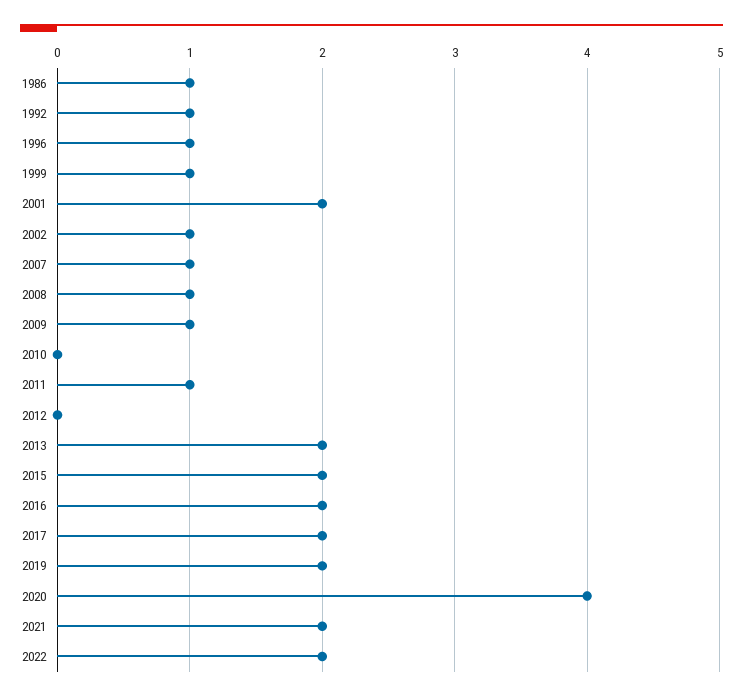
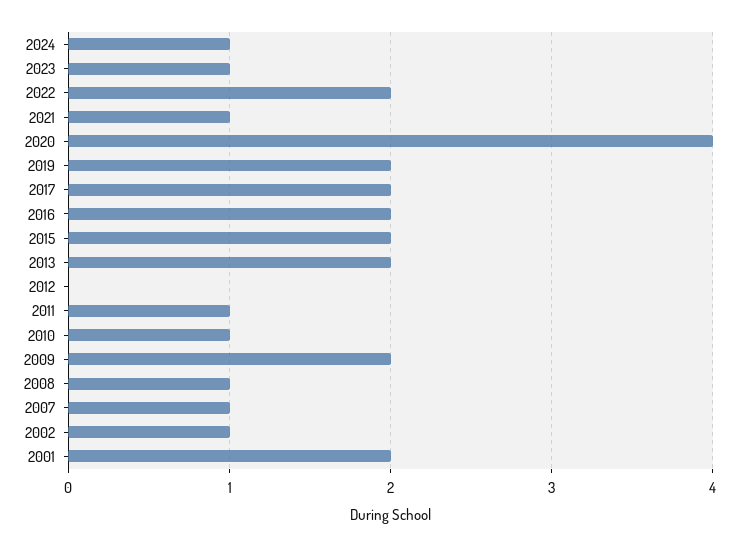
1986: 1 -> none
1992: 1 -> none
1996: 1 -> none
1999: 1 -> none
2009: 1 -> 2
2010: 0 -> 1
2021: 2 -> 1
2024: none -> 1
2023: none -> 1

